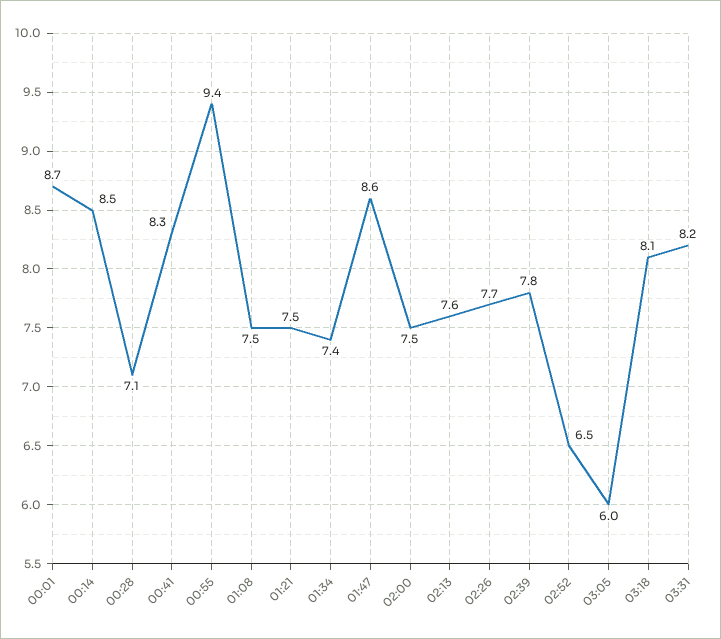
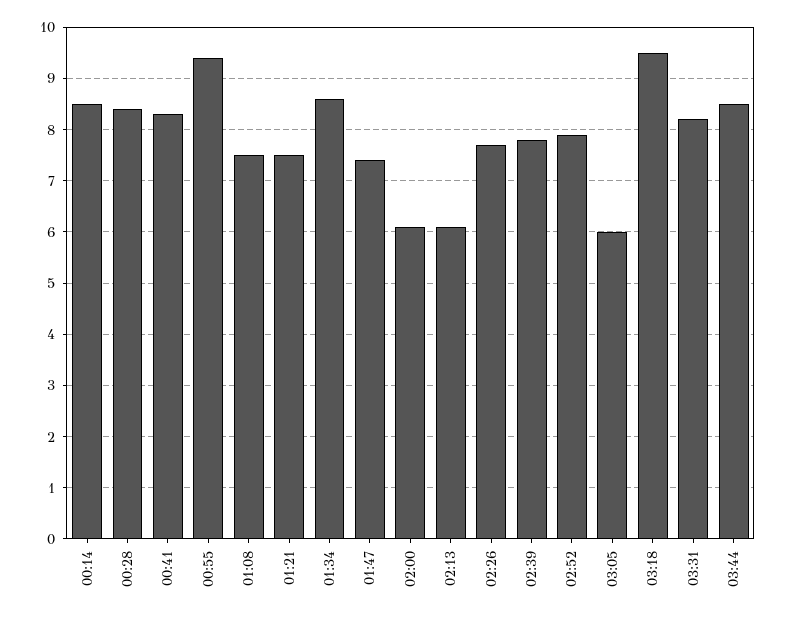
00:01: 8.7 -> none
00:28: 7.1 -> 8.5
01:34: 7.4 -> 8.5
01:47: 8.6 -> 7.5
02:00: 7.5 -> 6
02:13: 7.6 -> 6
02:52: 6.5 -> 8
03:18: 8.1 -> 9.5
03:44: none -> 8.5

